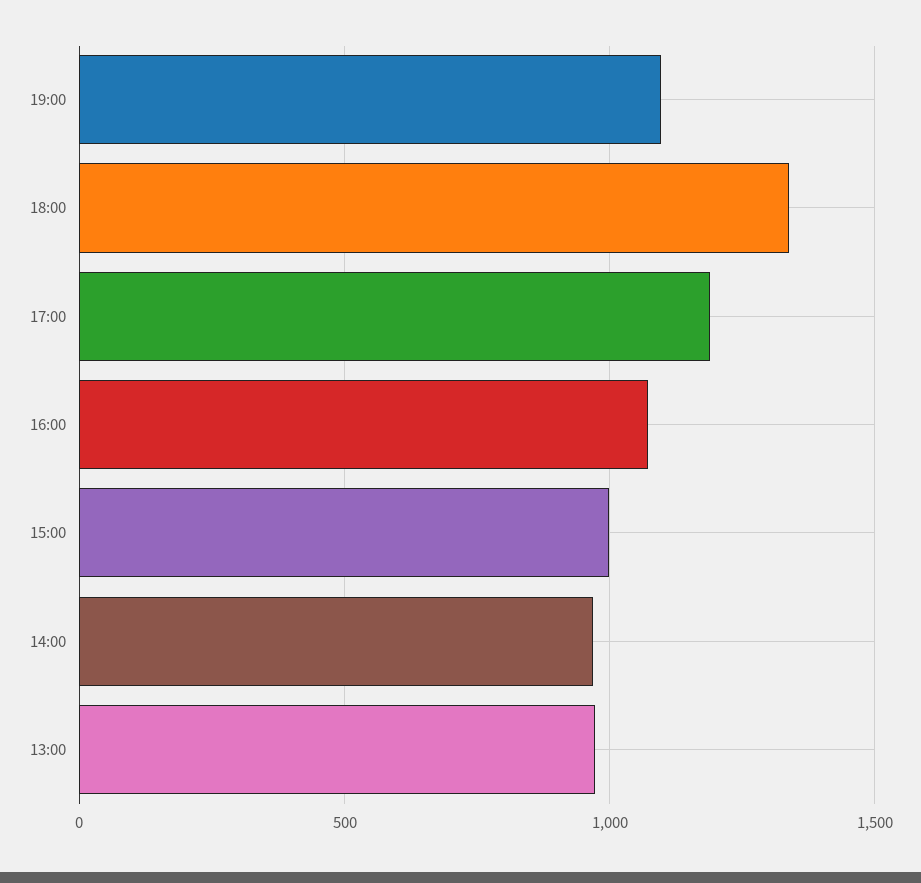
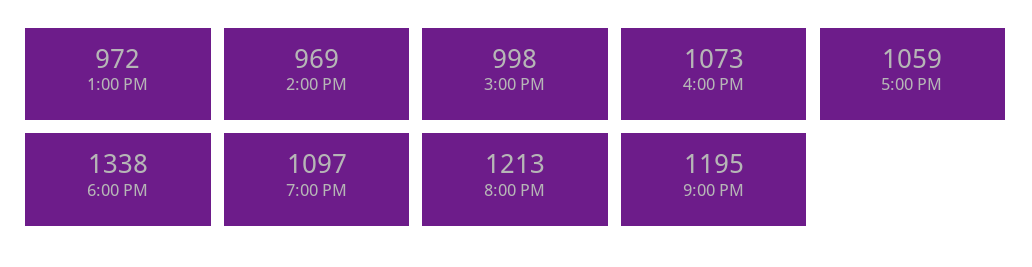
17:00: 1200 -> 1059
8:00 PM: none -> 1213
9:00 PM: none -> 1195

